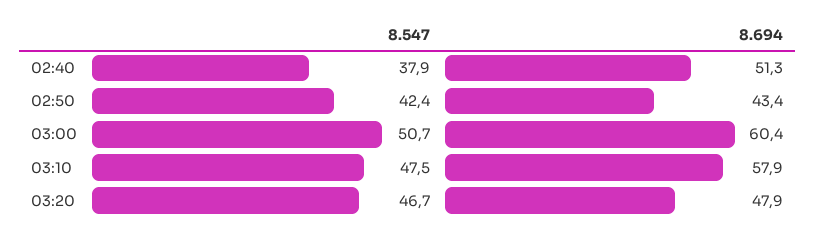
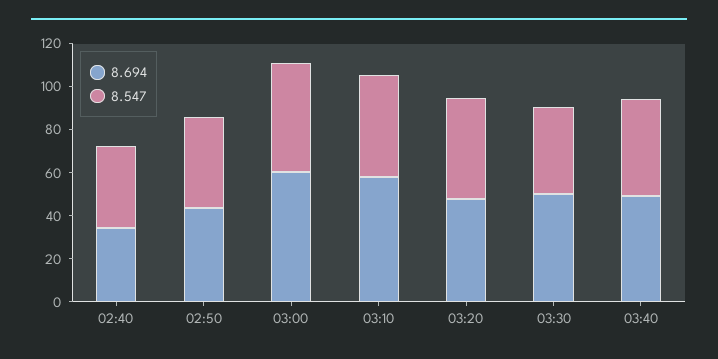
8.694, 02:40: 51.3 -> 35
8.694, 03:30: none -> 50
8.547, 03:30: none -> 40
8.694, 03:40: none -> 50
8.547, 03:40: none -> 45

